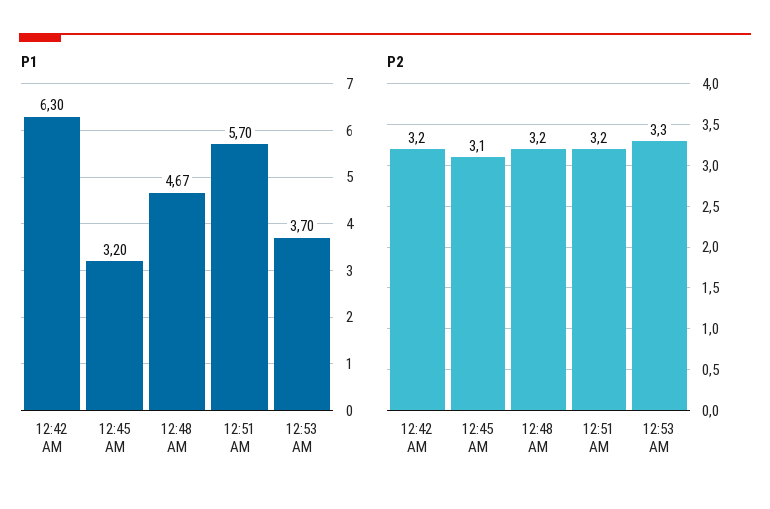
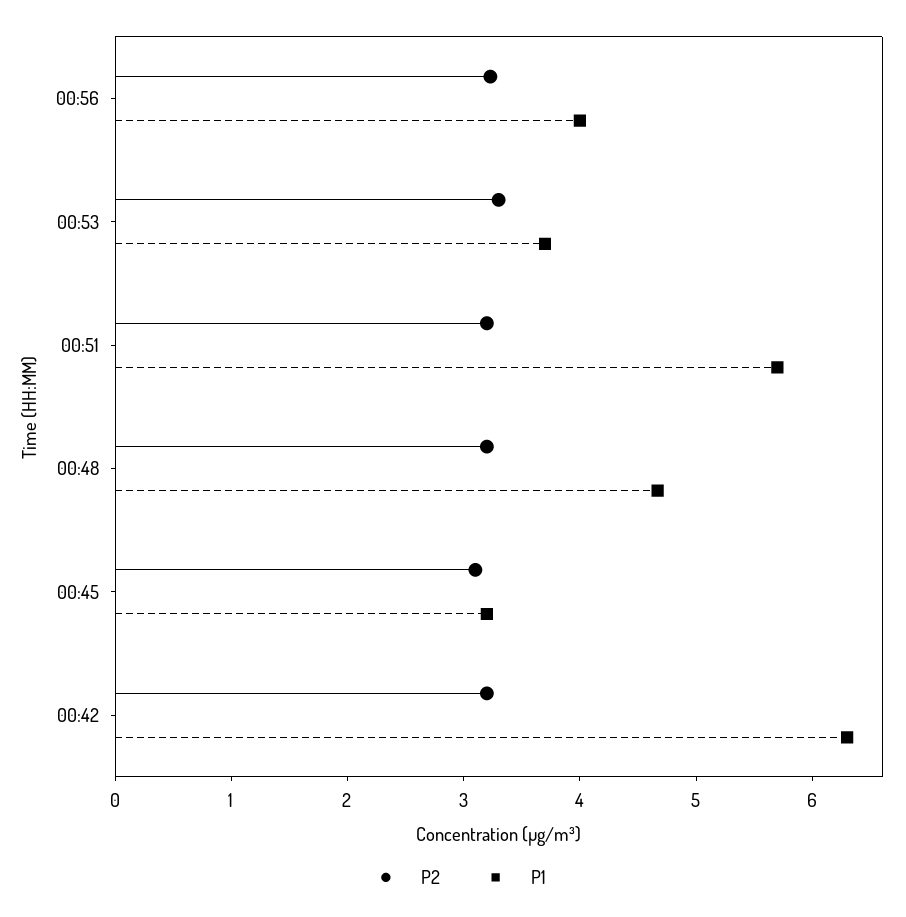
P2, 00:56: none -> 3.2
P1, 00:56: none -> 4

